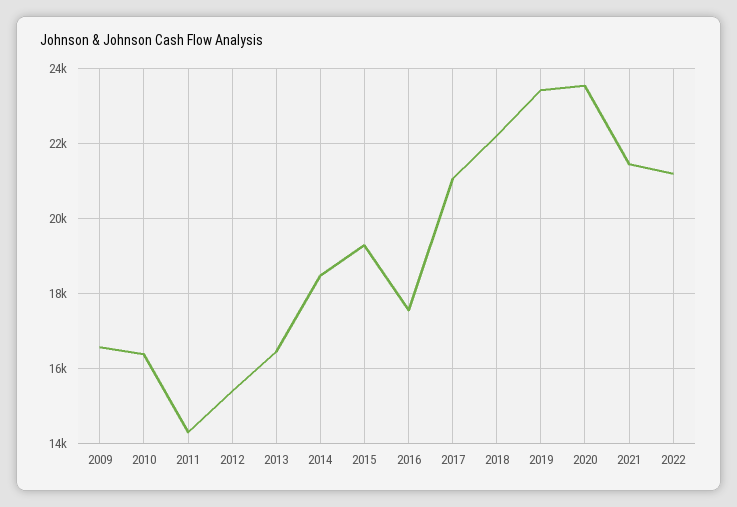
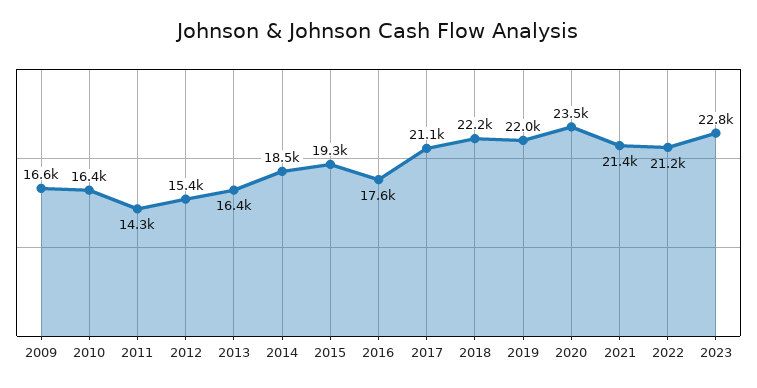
2019: 23400 -> 22000
2023: none -> 22800

